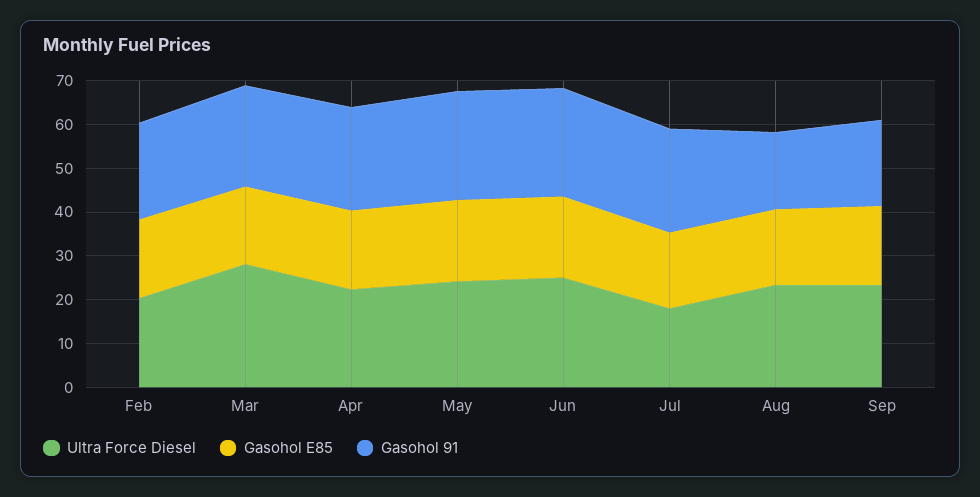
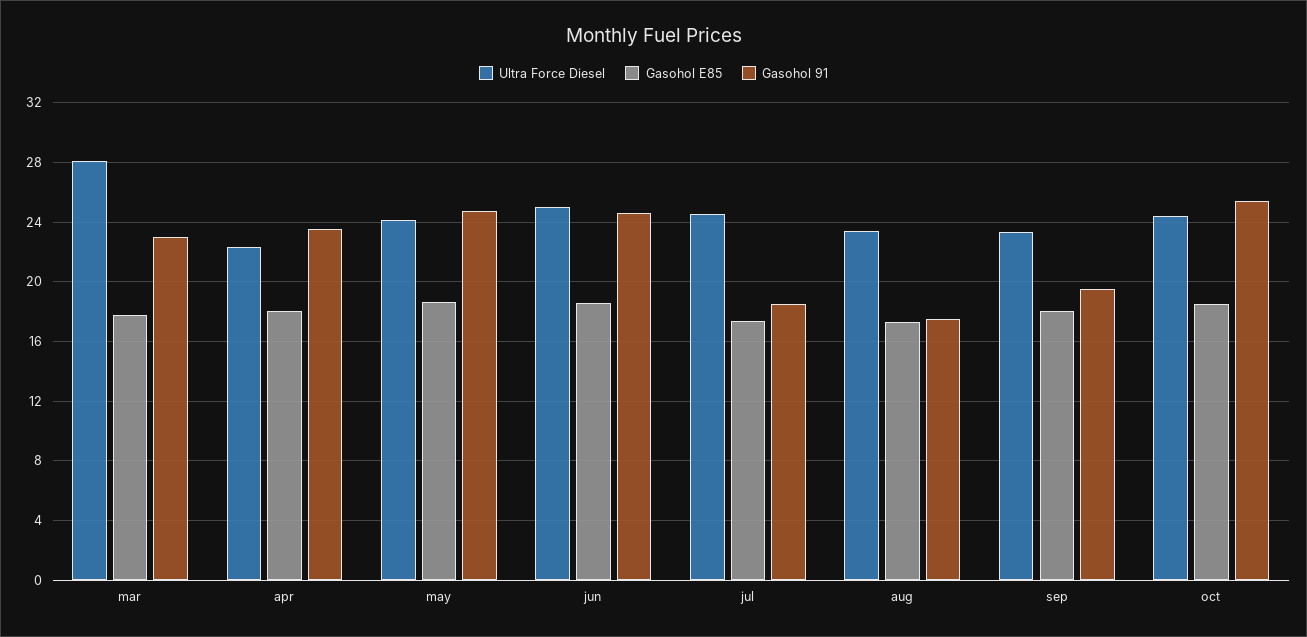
Ultra Force Diesel, Feb: 20 -> none
Gasohol E85, Feb: 18 -> none
Gasohol 91, Feb: 22 -> none
Ultra Force Diesel, Jul: 18 -> 24.5
Gasohol 91, Jul: 24 -> 18.5
Ultra Force Diesel, oct: none -> 24.5
Gasohol E85, oct: none -> 18.5
Gasohol 91, oct: none -> 25.5

